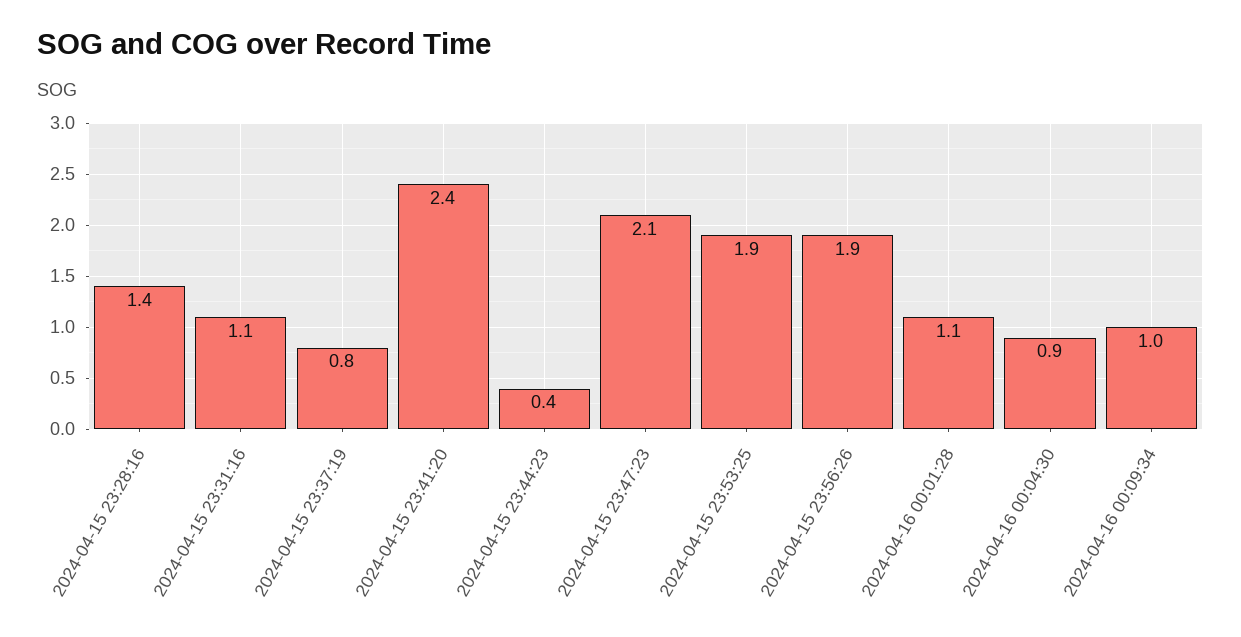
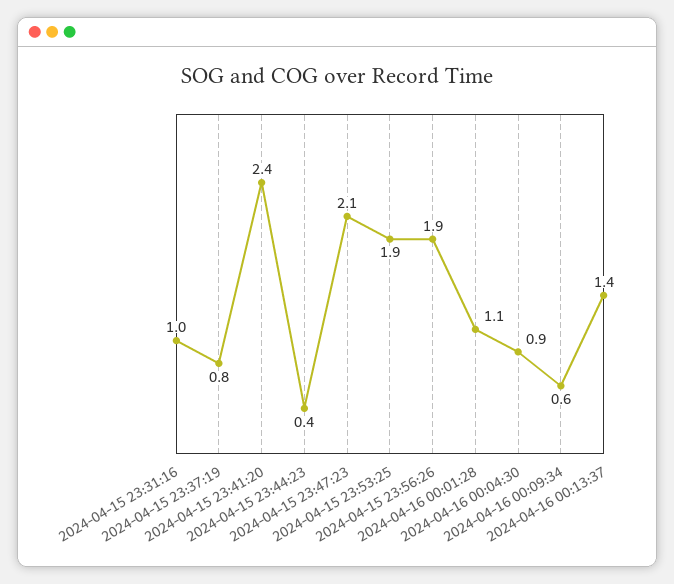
2024-04-15 23:28:16: 1.4 -> none
2024-04-15 23:31:16: 1.1 -> 1
2024-04-16 00:09:34: 1 -> 0.6
2024-04-16 00:13:37: none -> 1.4

